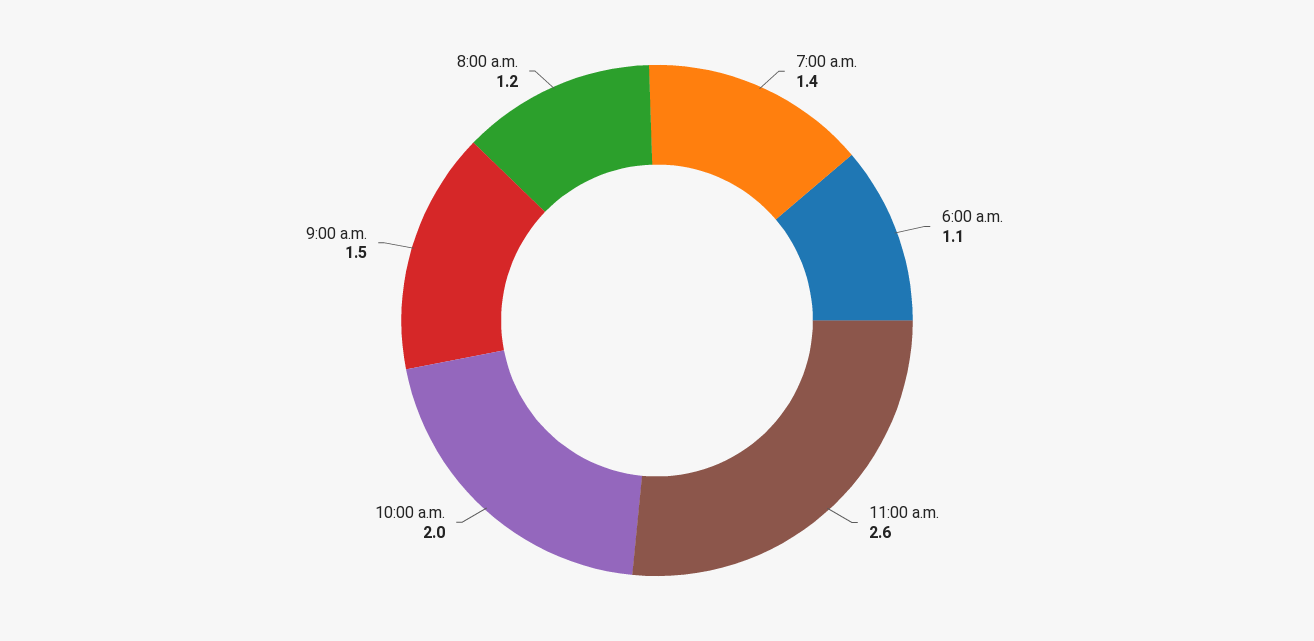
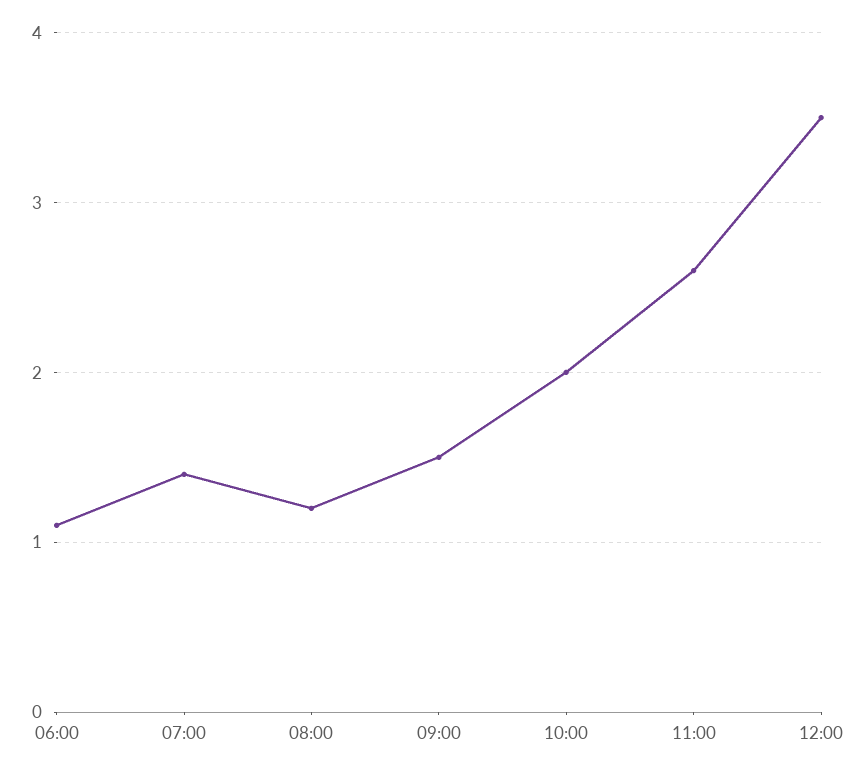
12:00: none -> 3.5

